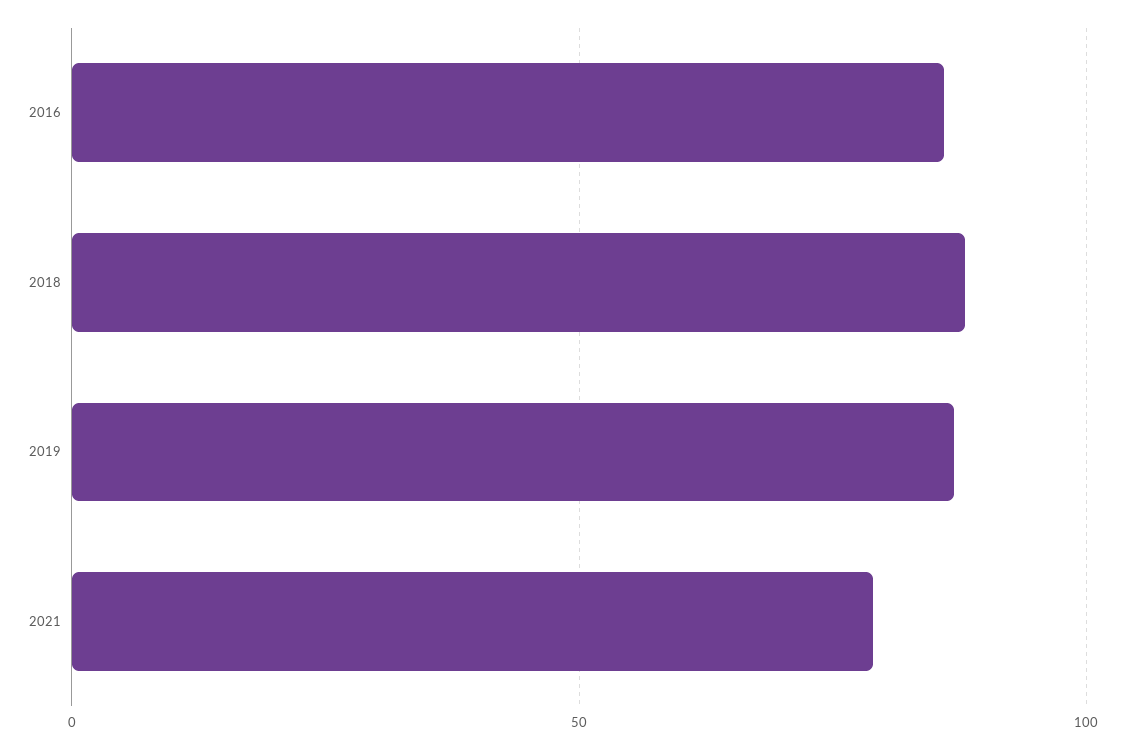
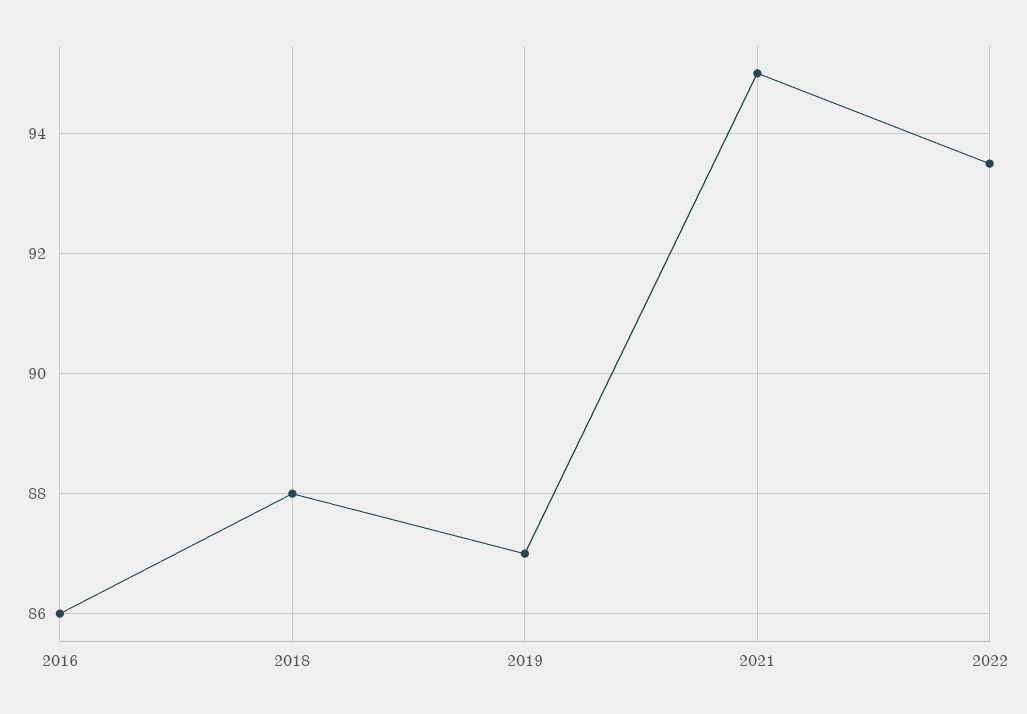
2021: 80 -> 95
2022: none -> 93.5

